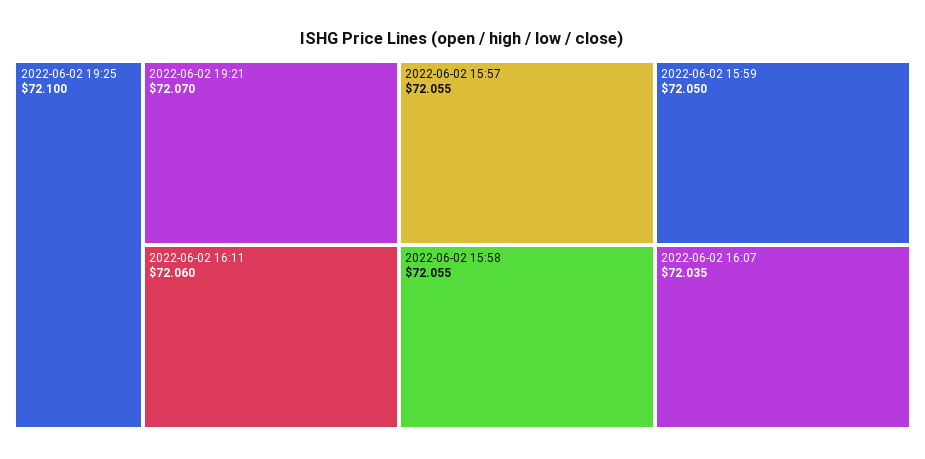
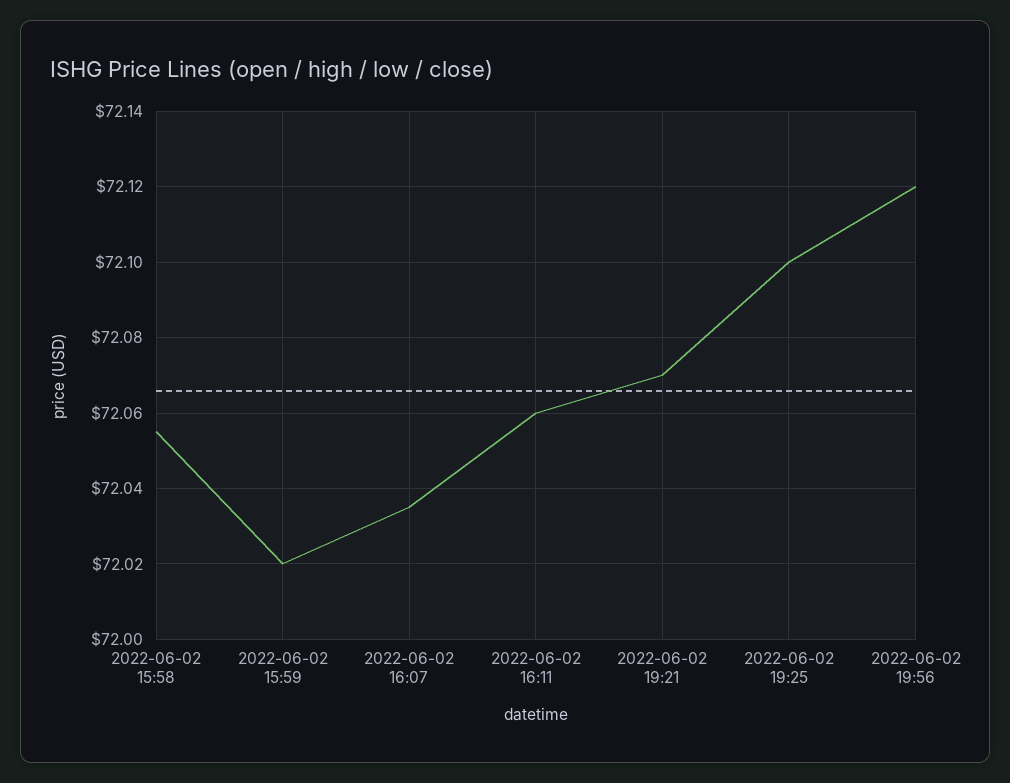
2022-06-02 15:57: 72.055 -> none
2022-06-02 15:59: 72.05 -> 72.02
2022-06-02 19:56: none -> 72.12

